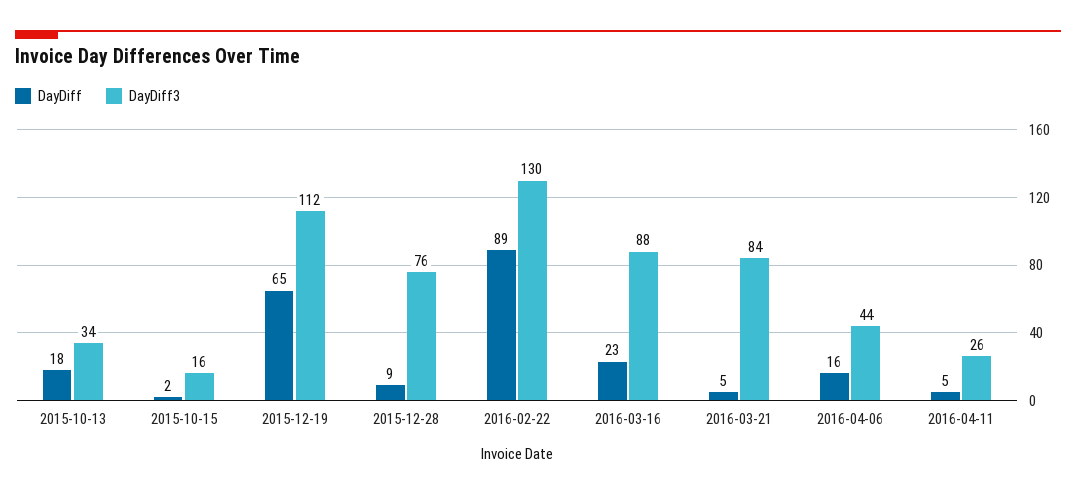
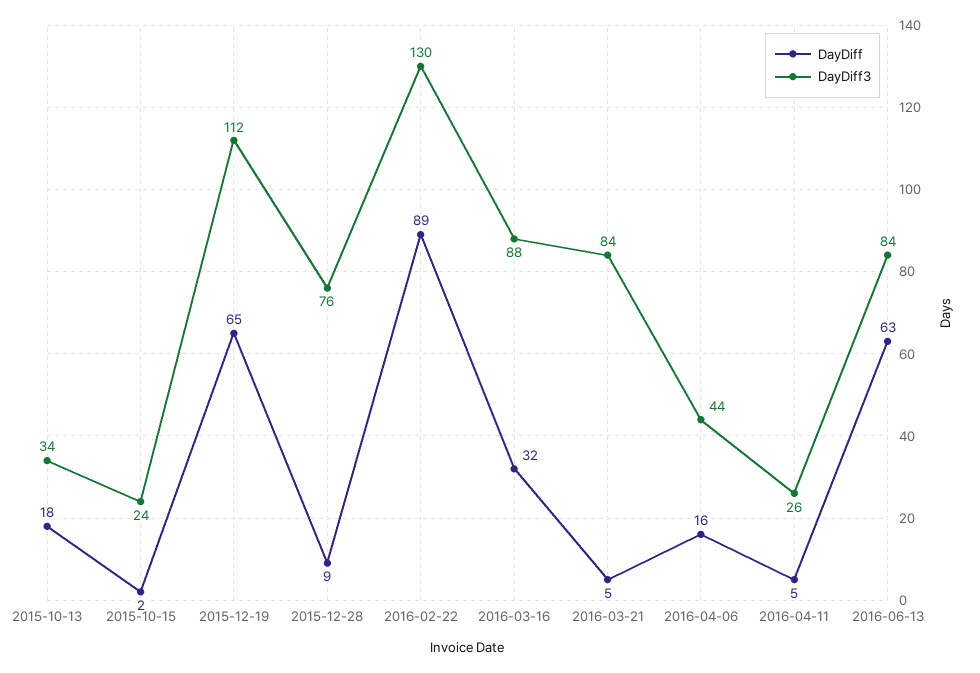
DayDiff3, 2015-10-15: 16 -> 24
DayDiff, 2016-03-16: 23 -> 32
DayDiff, 2016-06-13: none -> 63
DayDiff3, 2016-06-13: none -> 84

